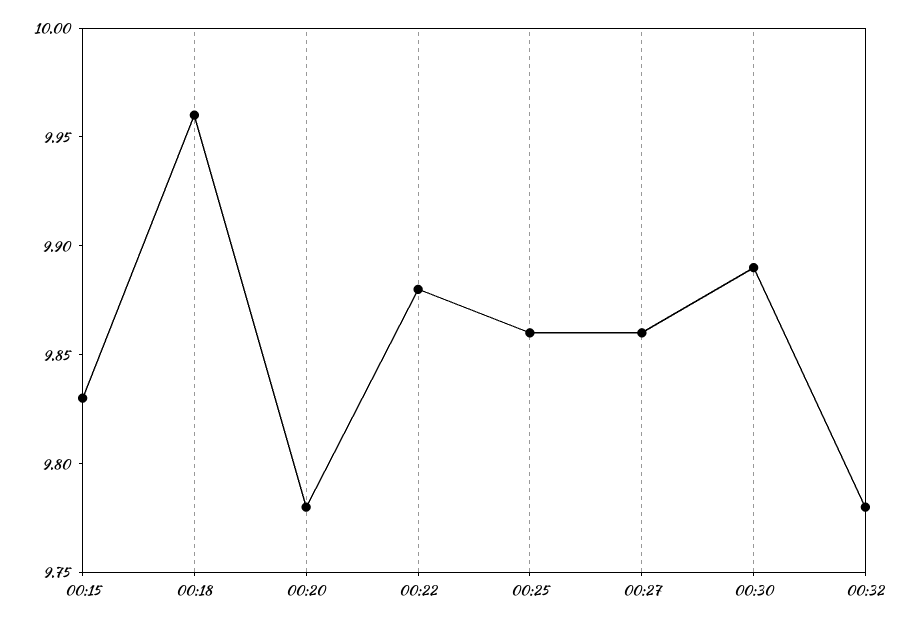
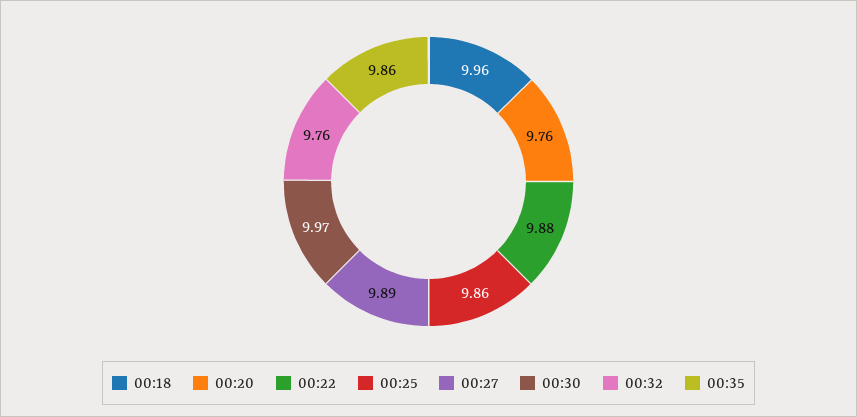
00:15: 9.83 -> none
00:20: 9.78 -> 9.76
00:27: 9.86 -> 9.89
00:30: 9.89 -> 9.97
00:32: 9.78 -> 9.76
00:35: none -> 9.86

